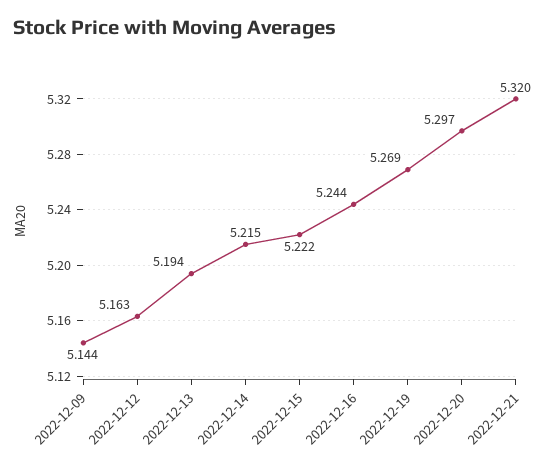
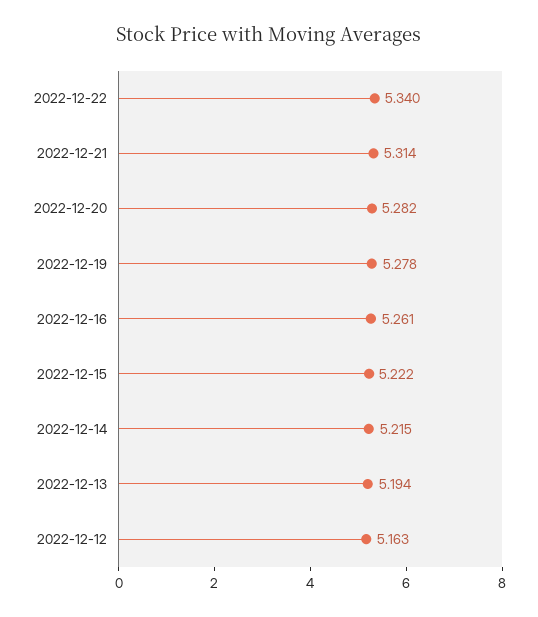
2022-12-09: 5.144 -> none
2022-12-16: 5.244 -> 5.261
2022-12-19: 5.269 -> 5.278
2022-12-20: 5.297 -> 5.282
2022-12-21: 5.32 -> 5.314
2022-12-22: none -> 5.34

